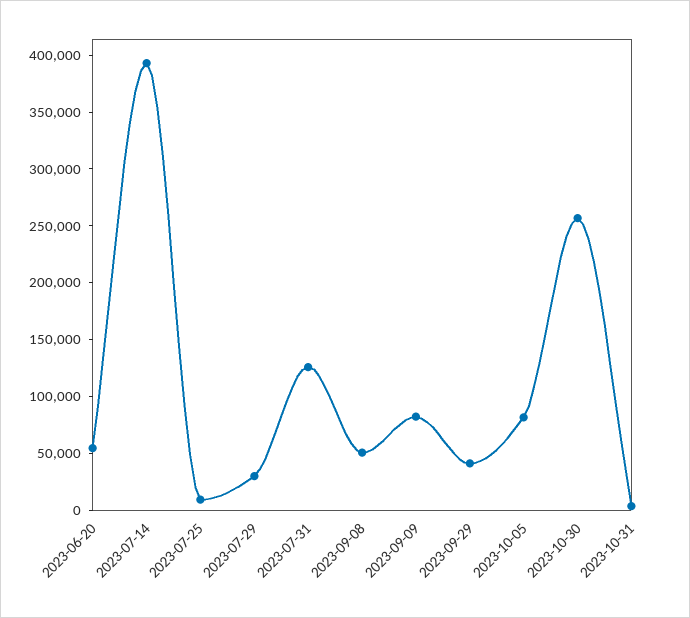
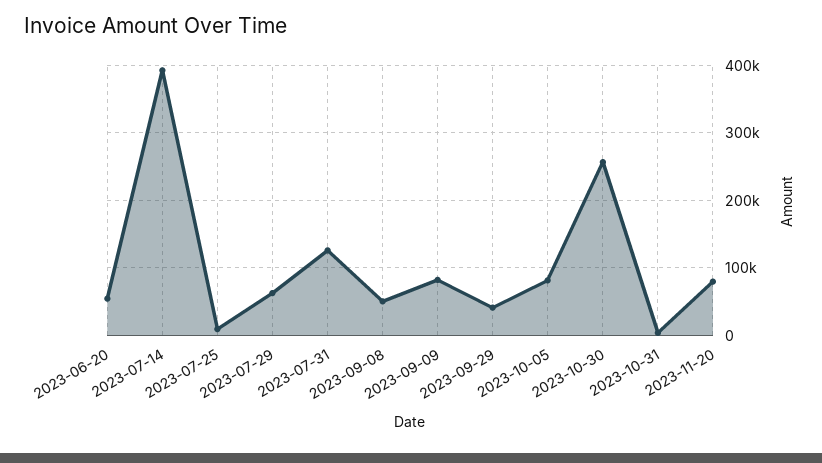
2023-07-29: 30000 -> 60000
2023-11-20: none -> 80000

